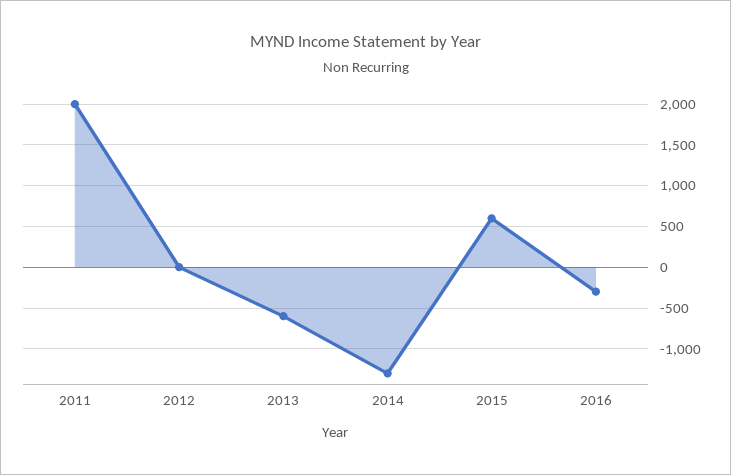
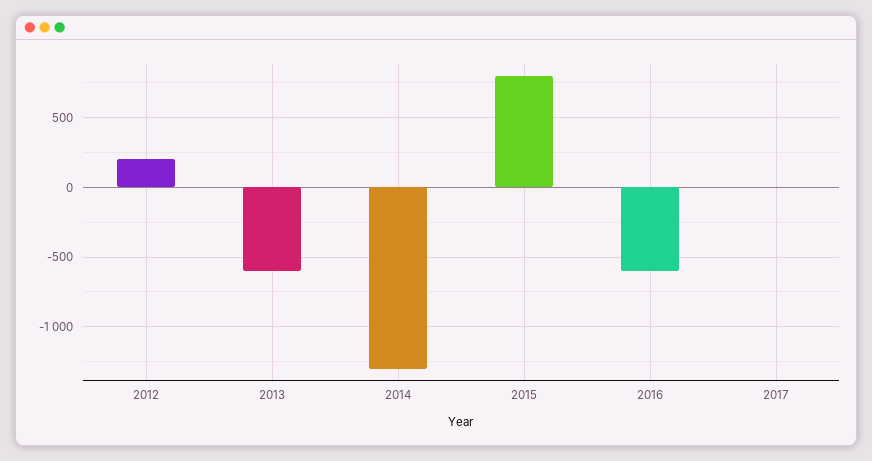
2011: 2000 -> none
2012: 0 -> 200
2015: 600 -> 800
2016: -300 -> -600
2017: none -> 0

